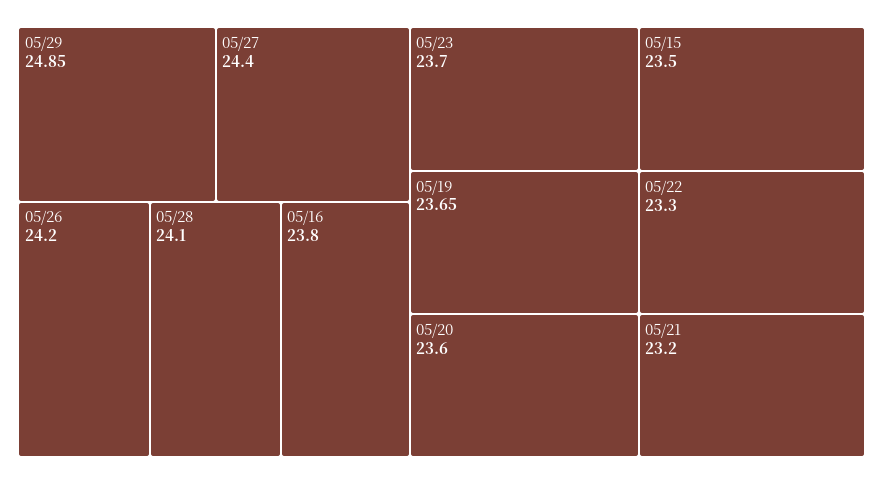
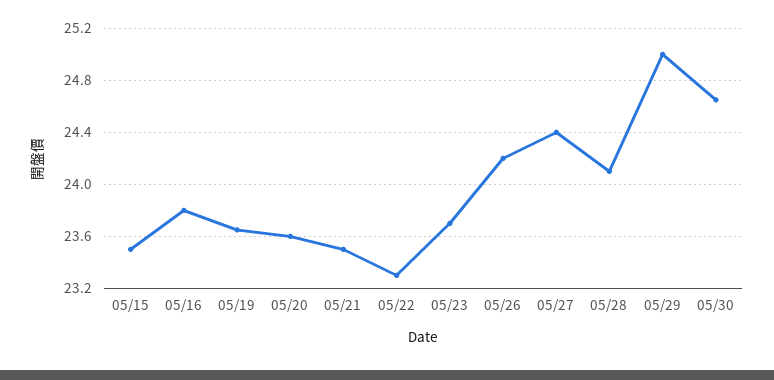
05/29: 24.85 -> 25
05/21: 23.2 -> 23.5
05/30: none -> 24.65

